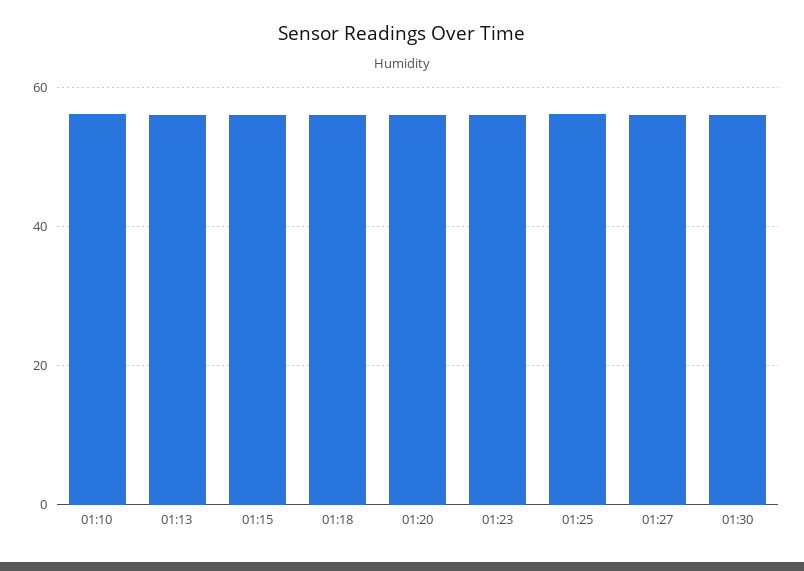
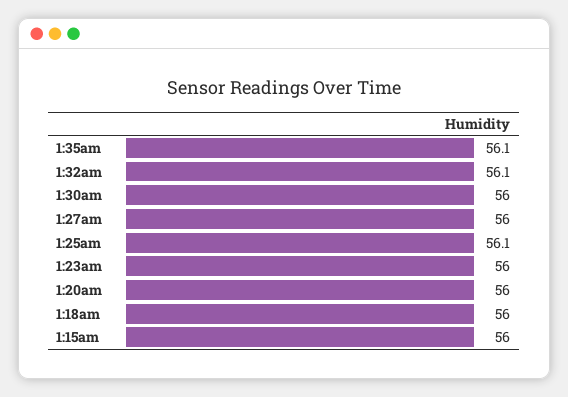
01:10: 56 -> none
01:13: 56 -> none
1:35am: none -> 56.1
1:32am: none -> 56.1

